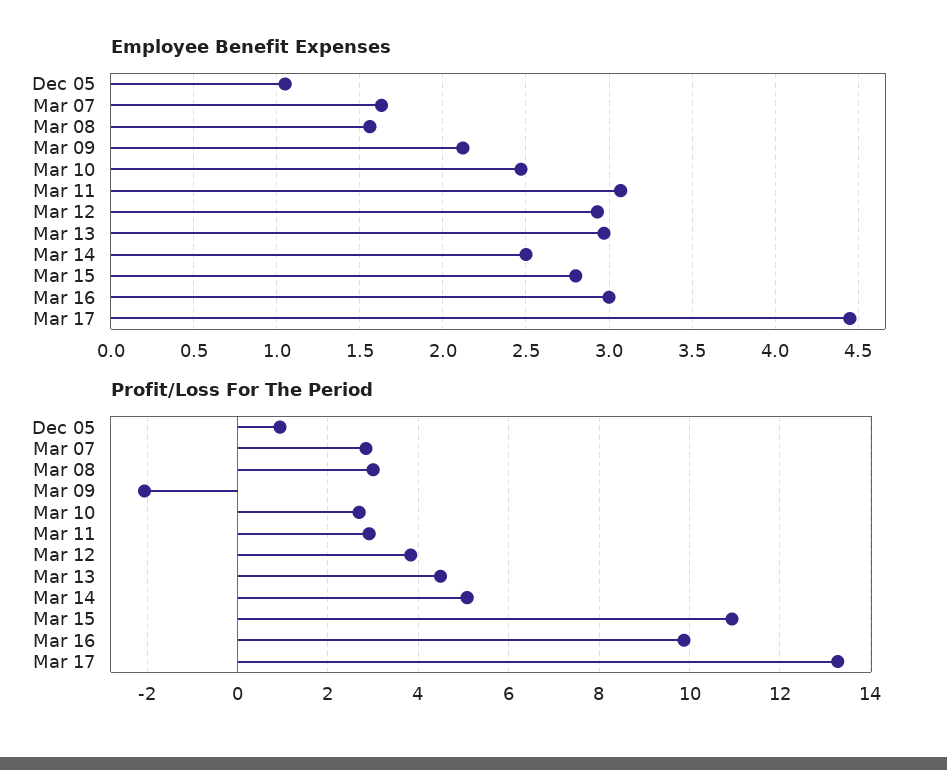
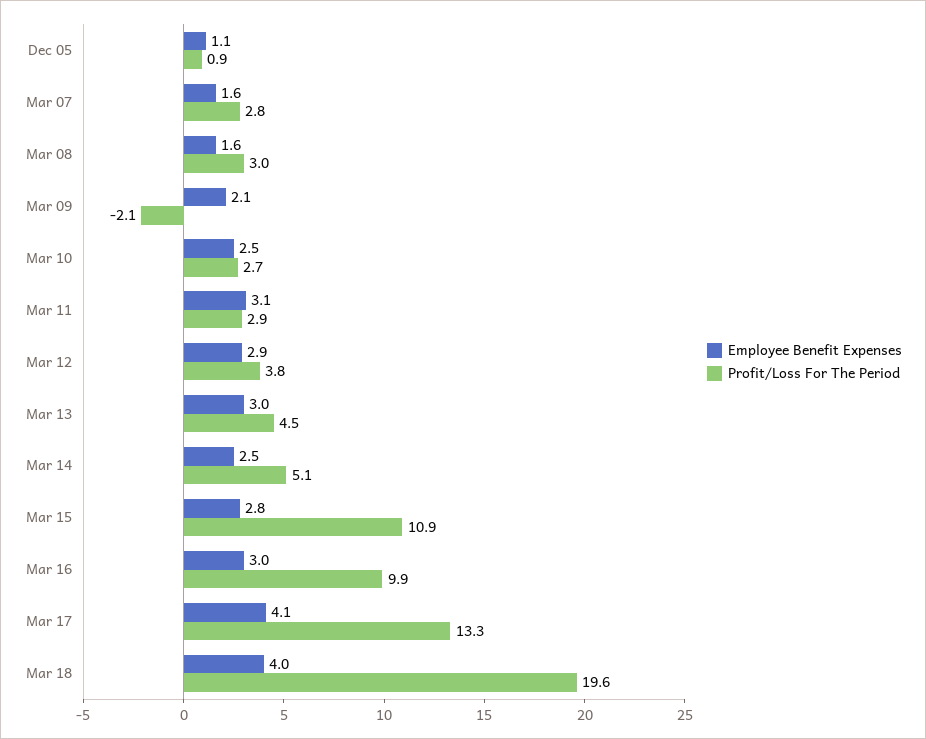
Employee Benefit Expenses, Mar 17: 4.45 -> 4.1
Employee Benefit Expenses, Mar 18: none -> 4
Profit/Loss For The Period, Mar 18: none -> 19.6

